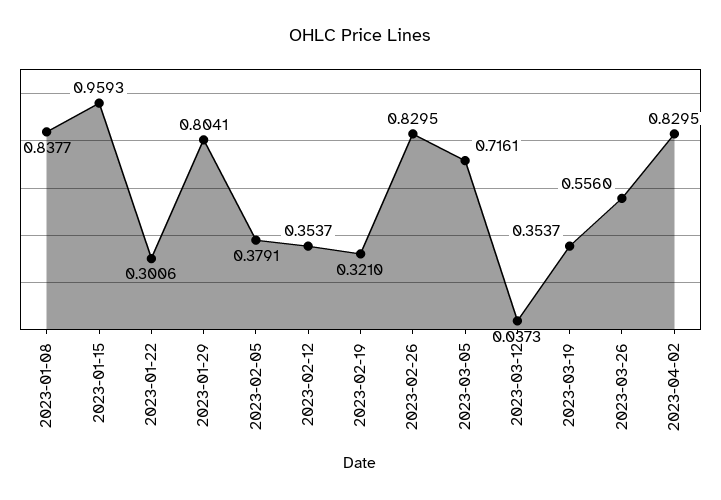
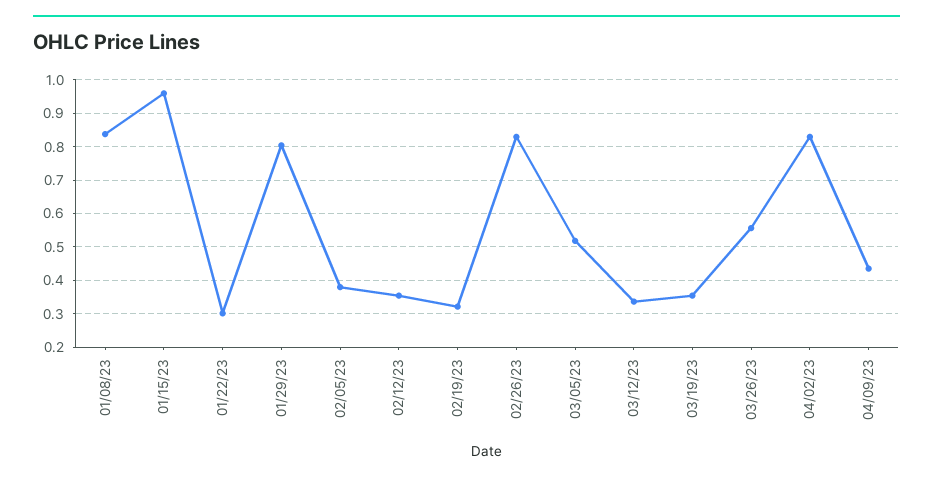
2023-03-05: 0.7161 -> 0.52
2023-03-12: 0.0373 -> 0.34
04/09/23: none -> 0.44

